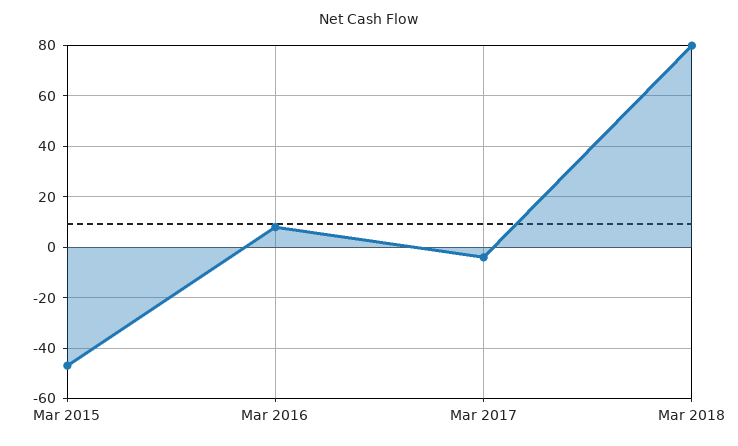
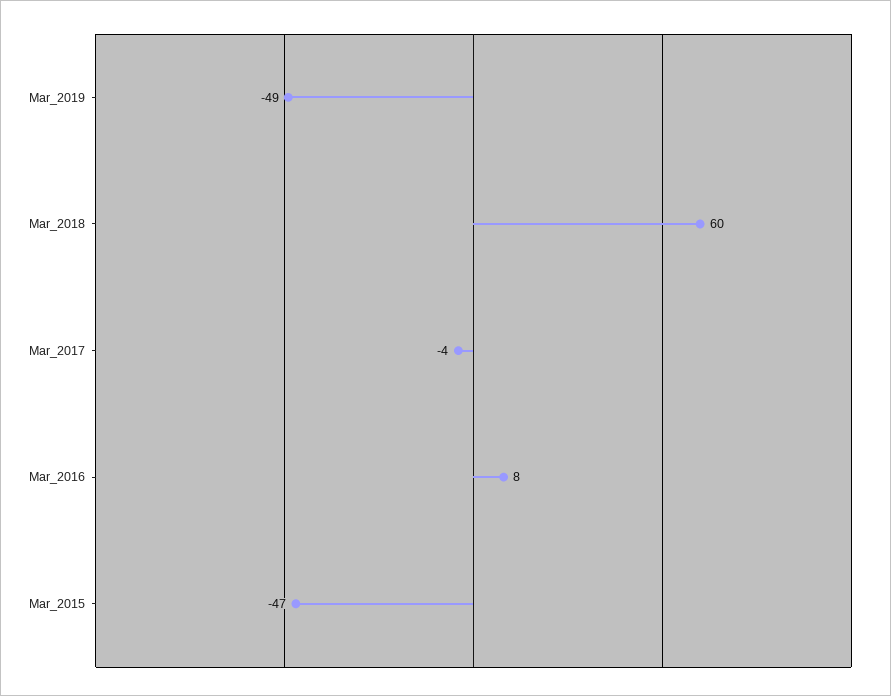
Mar 2018: 80 -> 60
Mar_2019: none -> -49

